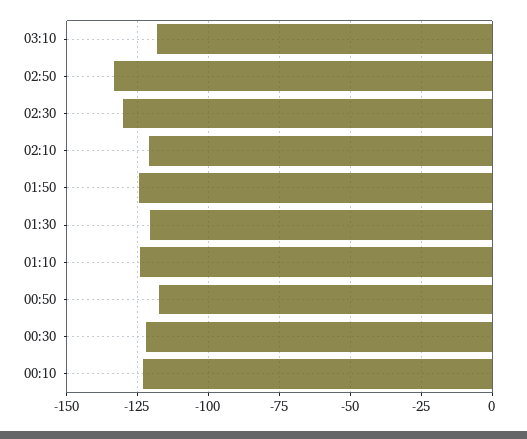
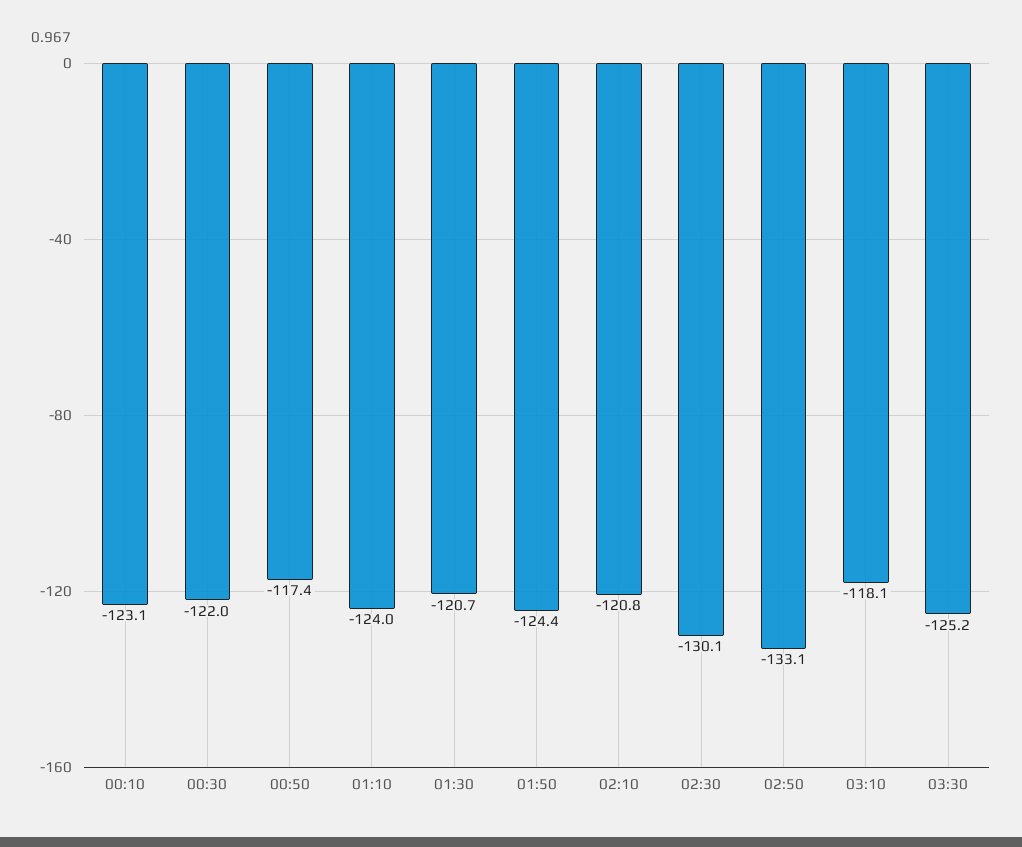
03:30: none -> -125.2

